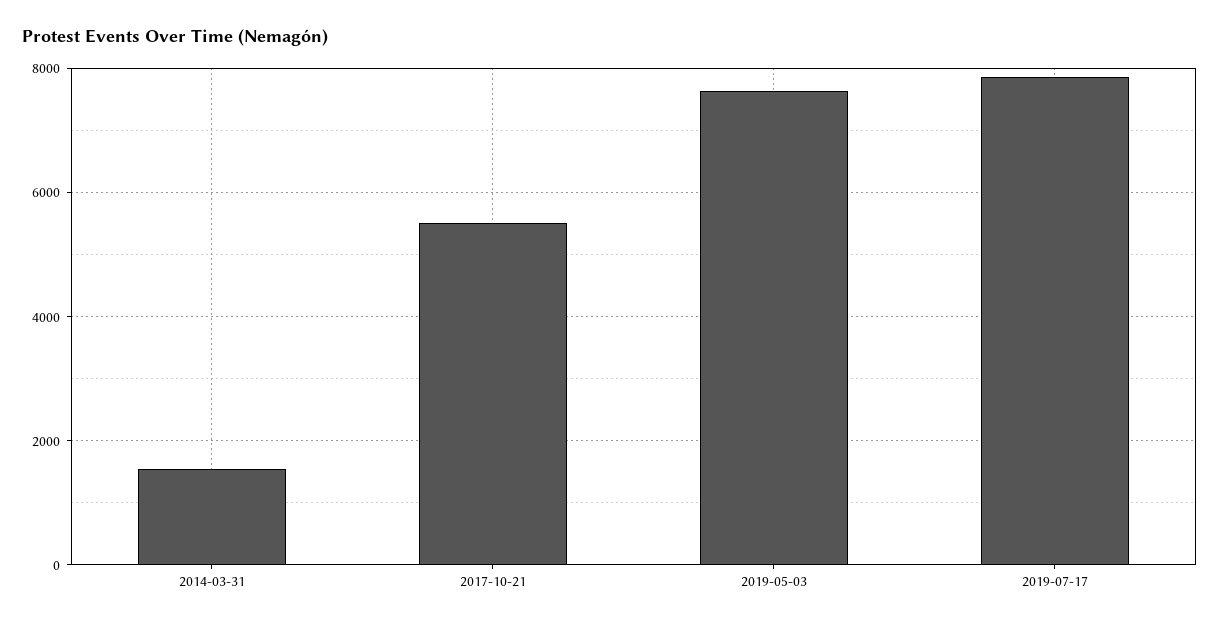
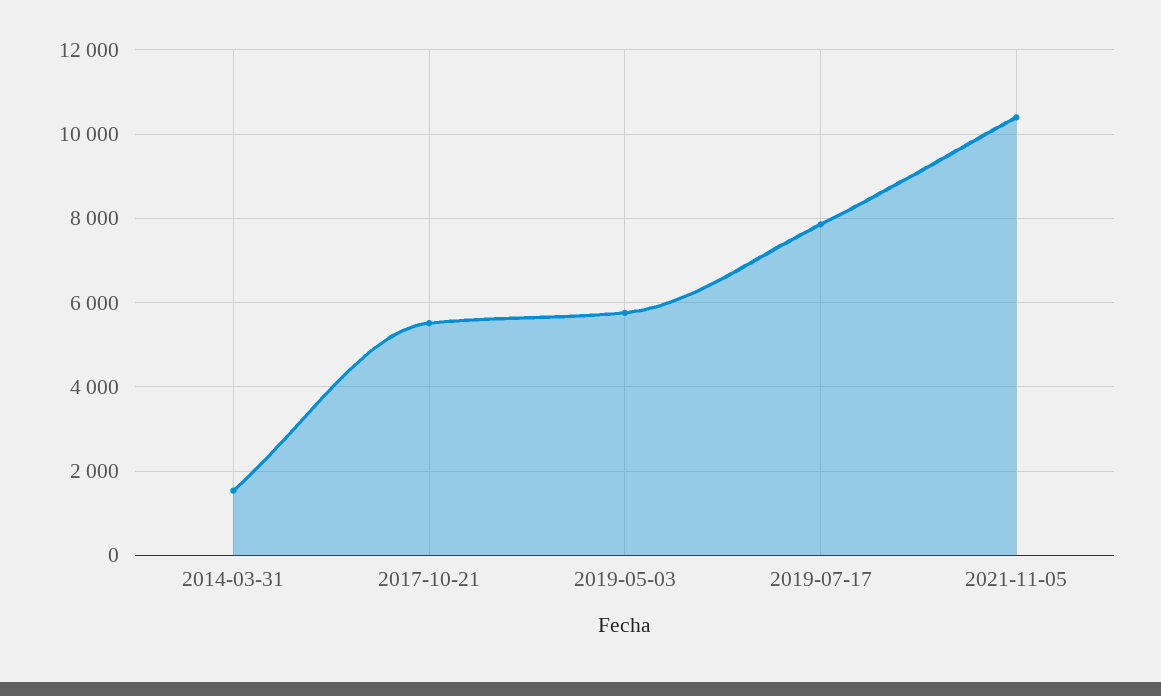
2019-05-03: 7600 -> 5800
2021-11-05: none -> 10400

